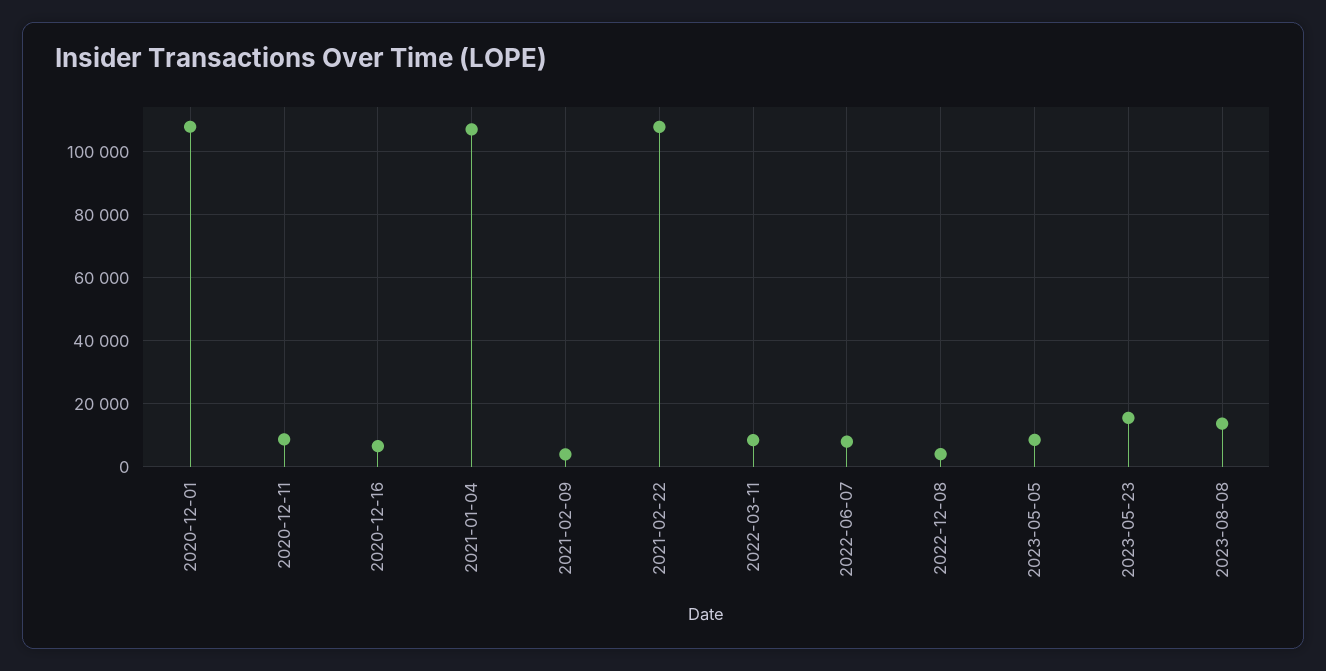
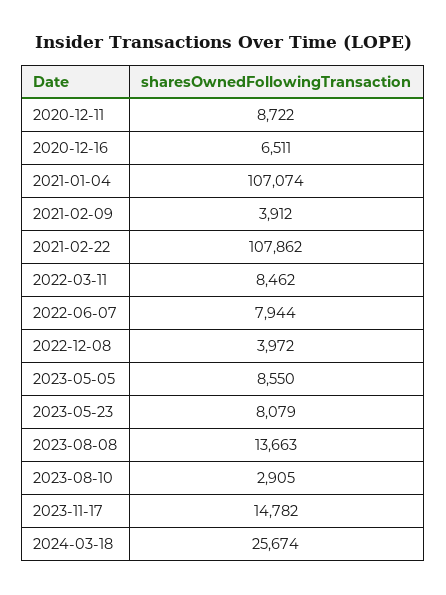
2020-12-01: 108000 -> none
2023-05-23: 16000 -> 8079
2023-08-10: none -> 2905
2023-11-17: none -> 14782
2024-03-18: none -> 25674

